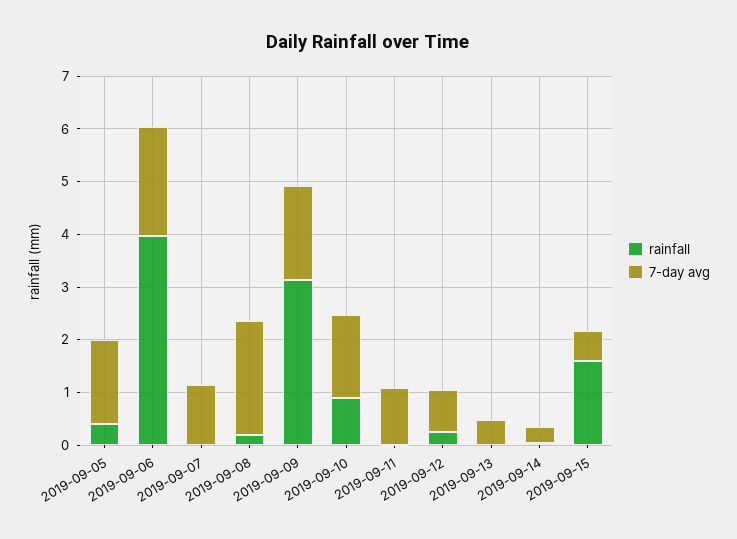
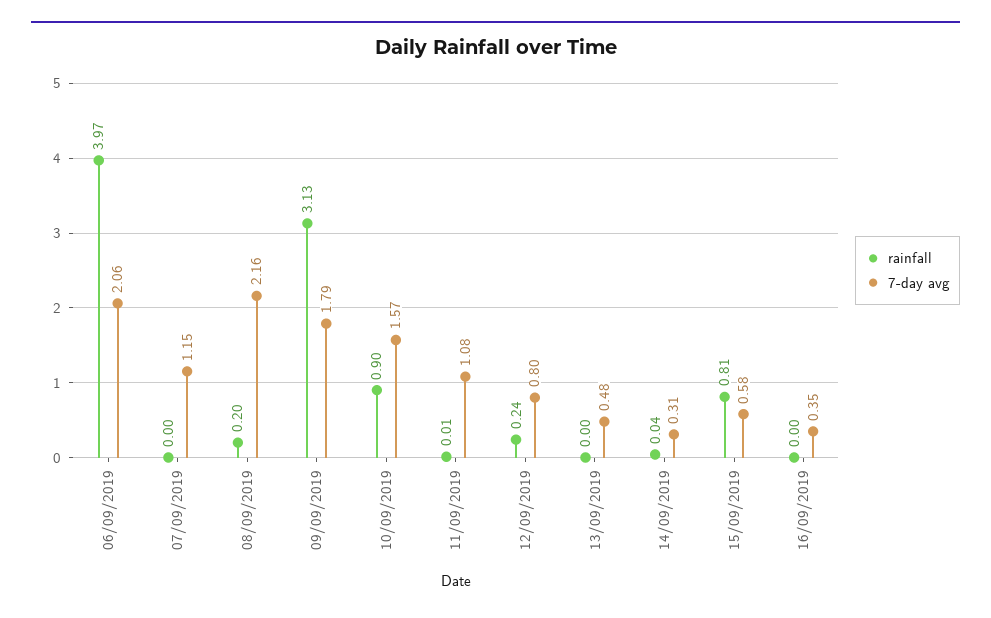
rainfall, 2019-09-05: 0.4 -> none
7-day avg, 2019-09-05: 1.6 -> none
rainfall, 2019-09-15: 1.6 -> 0.81
rainfall, 16/09/2019: none -> 0
7-day avg, 16/09/2019: none -> 0.35

